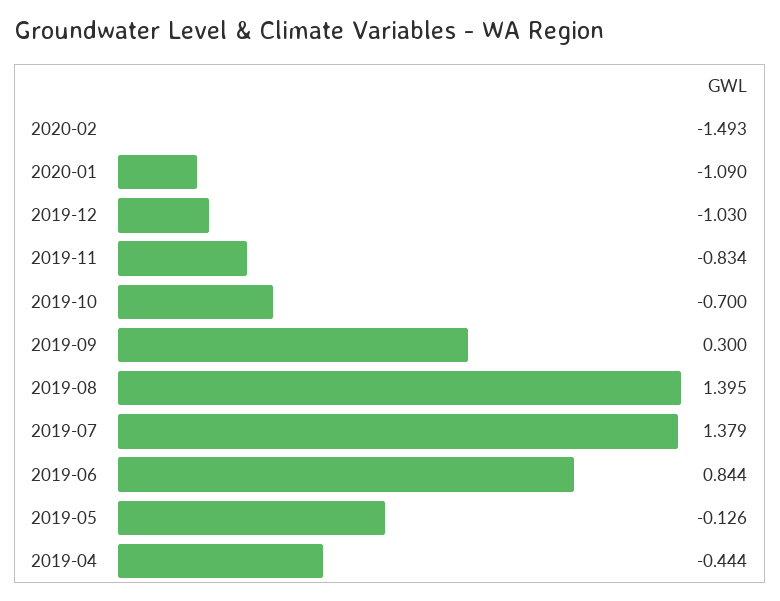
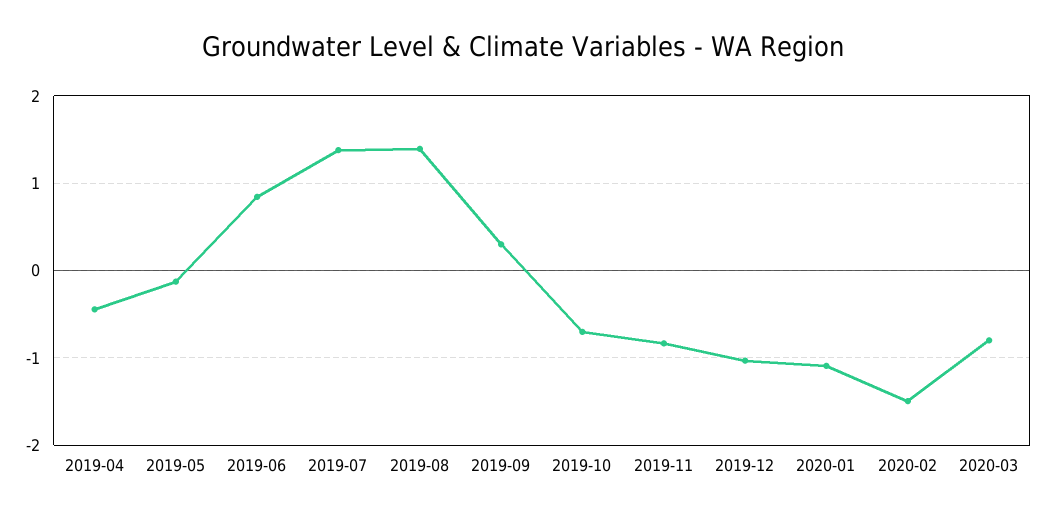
2020-03: none -> -0.8

